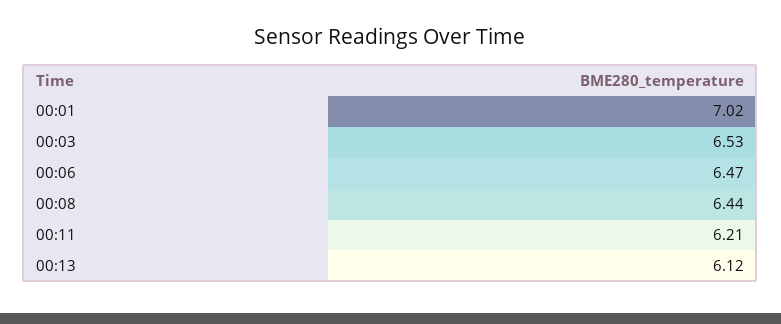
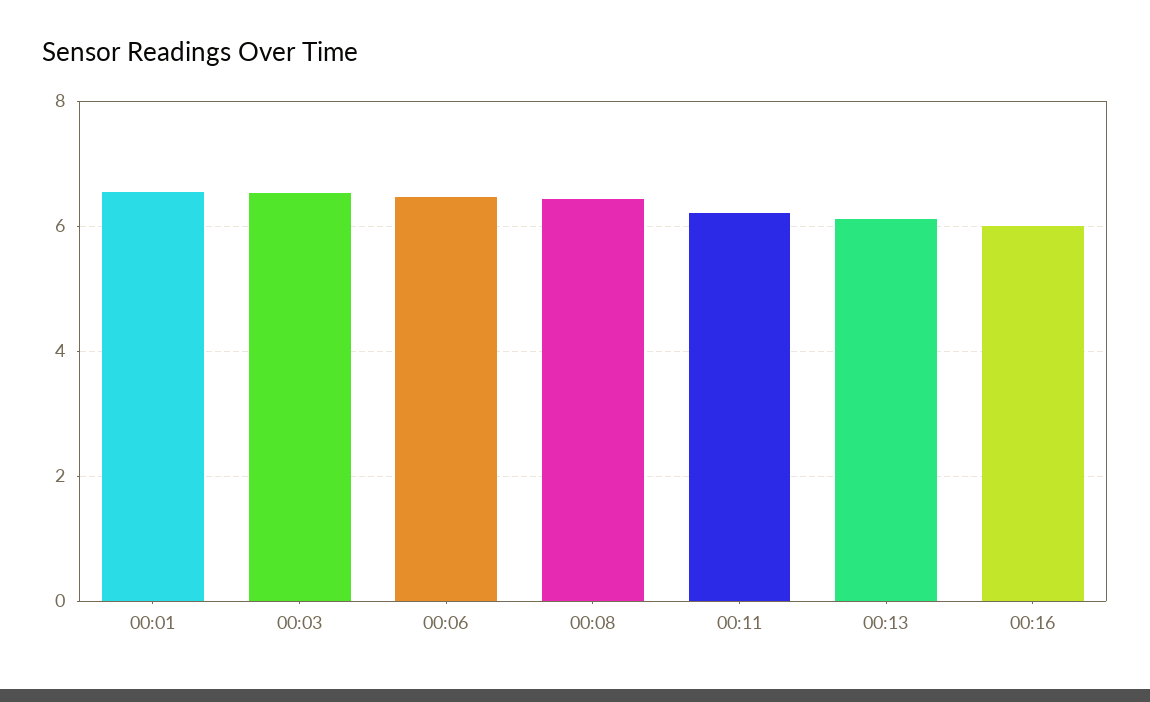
00:01: 7.02 -> 6.6
00:16: none -> 6

